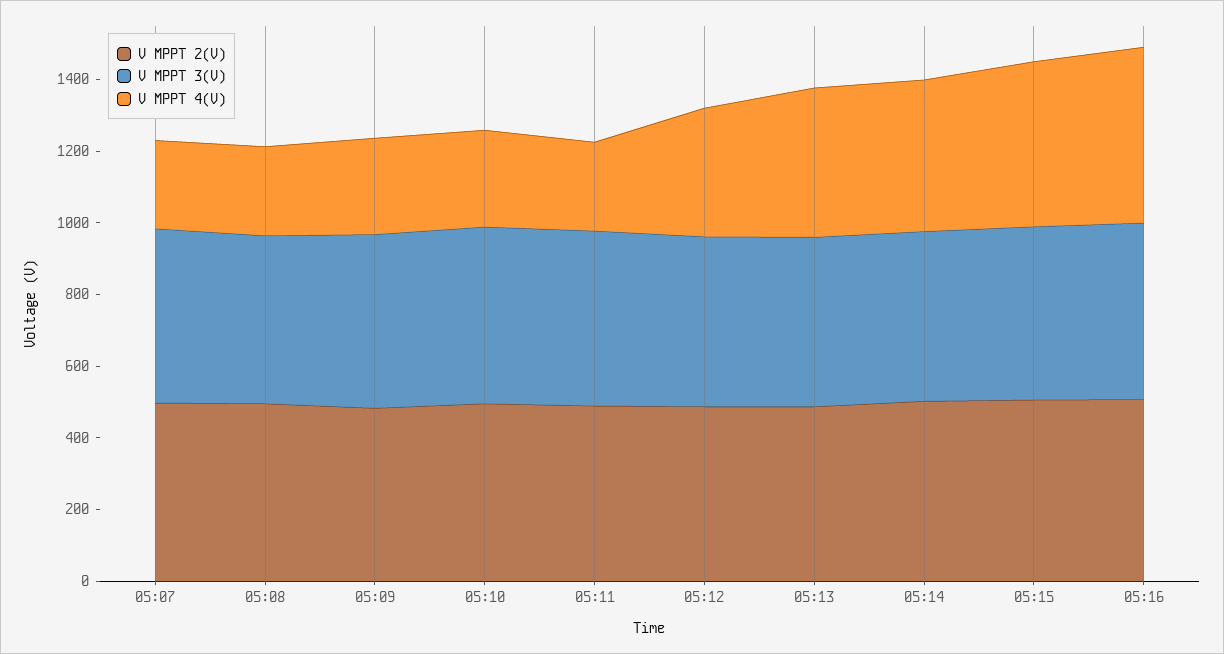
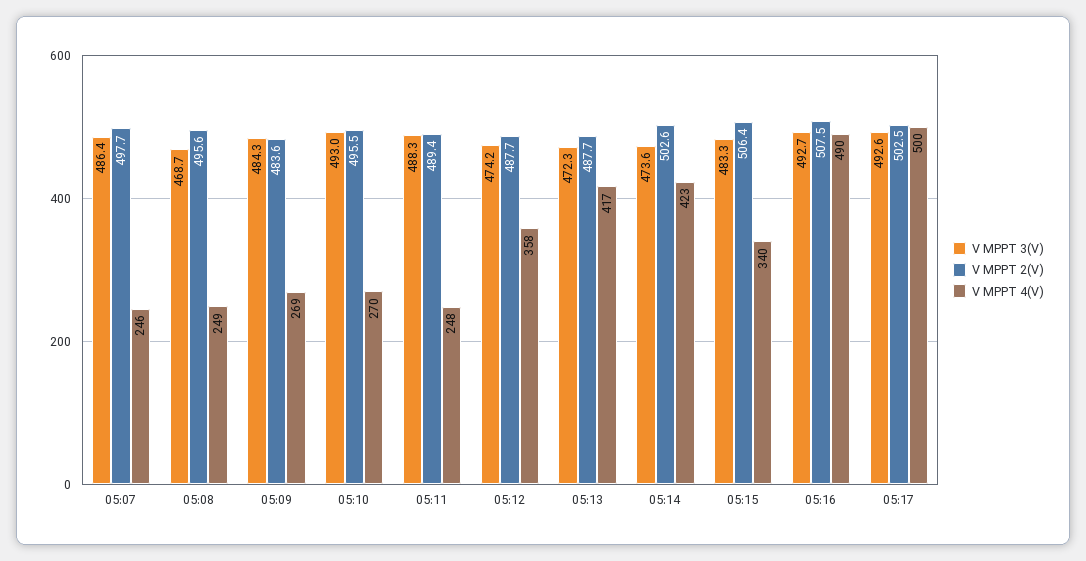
V MPPT 4(V), 05:15: 450 -> 340
V MPPT 3(V), 05:17: none -> 492.6
V MPPT 2(V), 05:17: none -> 502.5
V MPPT 4(V), 05:17: none -> 500

